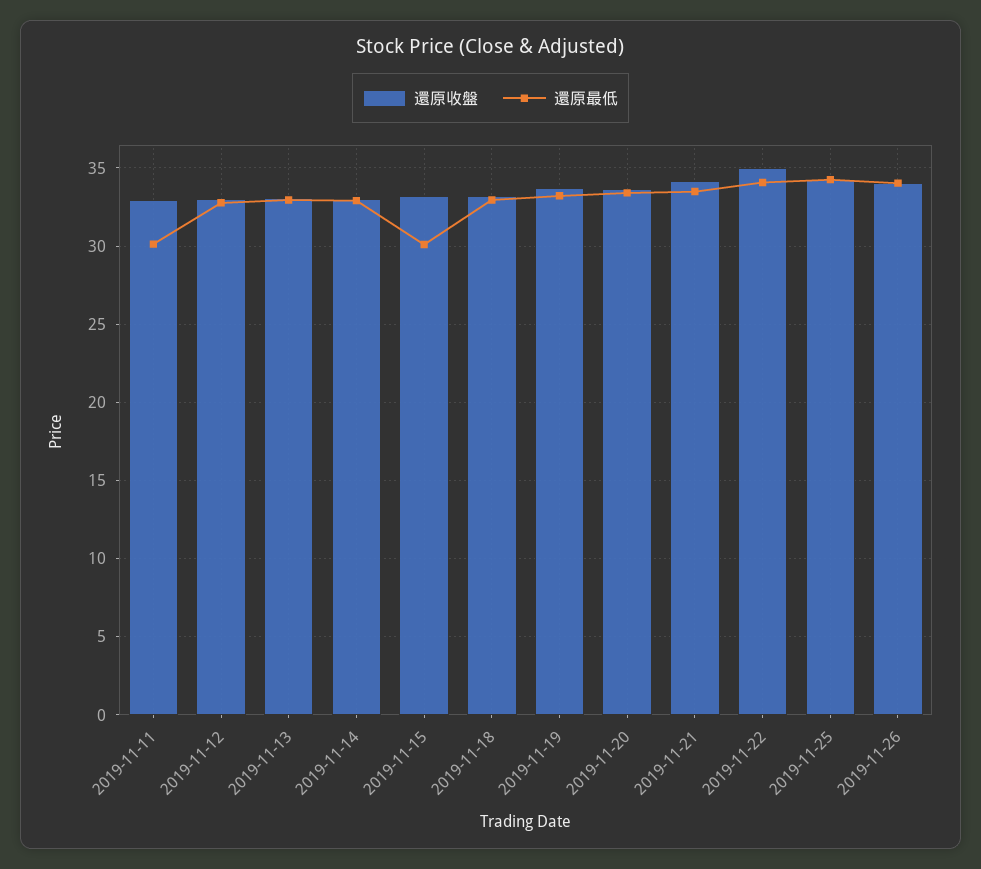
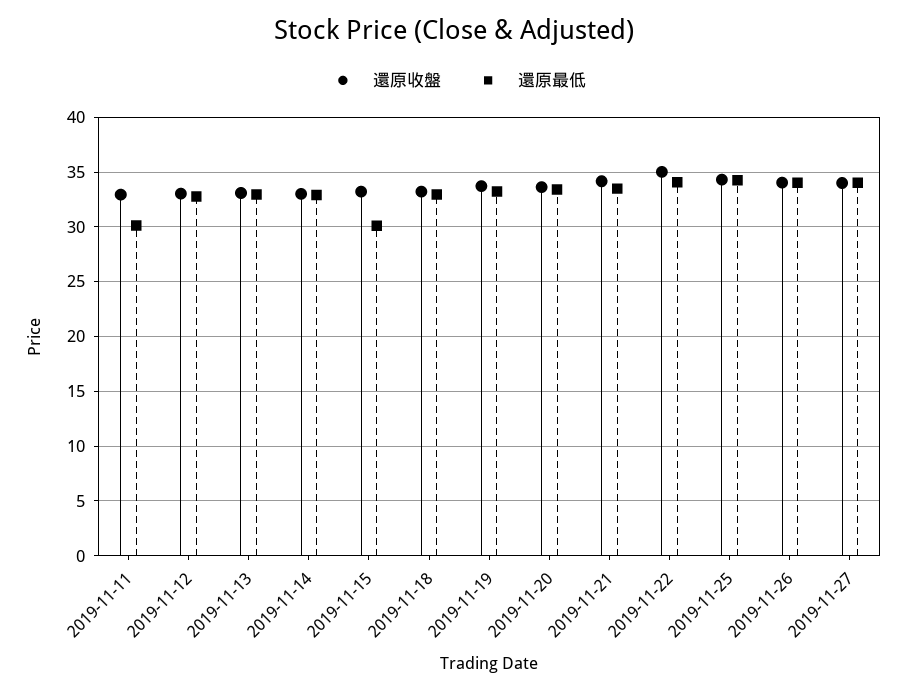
還原收盤, 2019-11-27: none -> 34
還原最低, 2019-11-27: none -> 34

